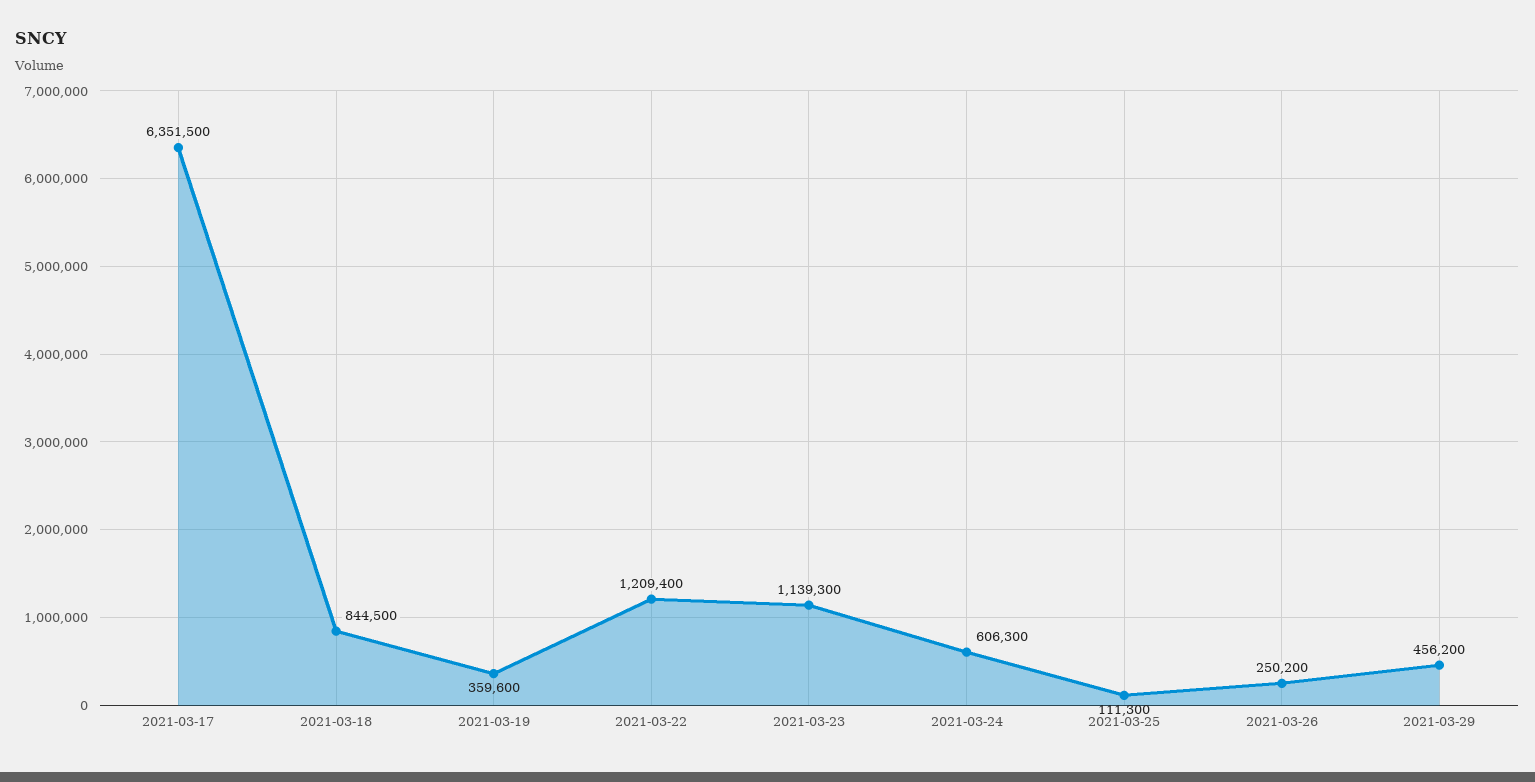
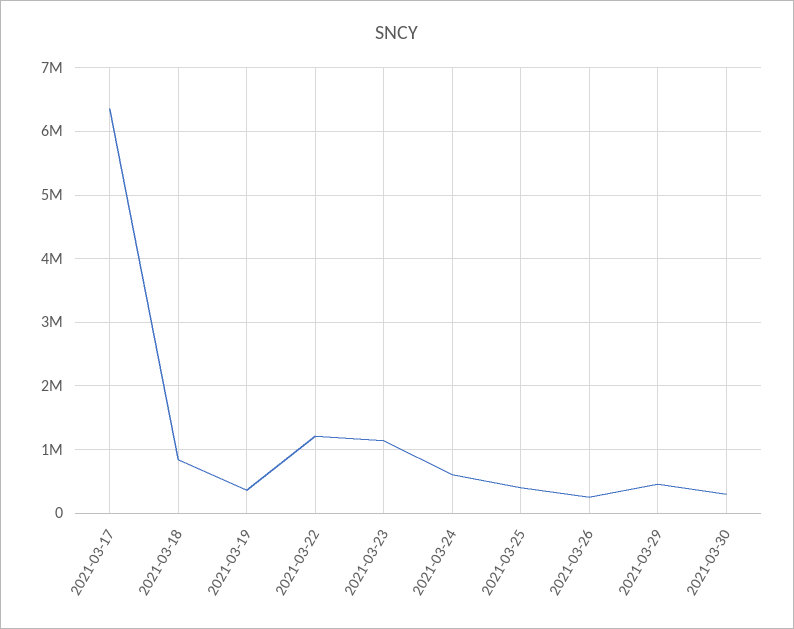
2021-03-25: 111300 -> 400000
2021-03-30: none -> 300000

